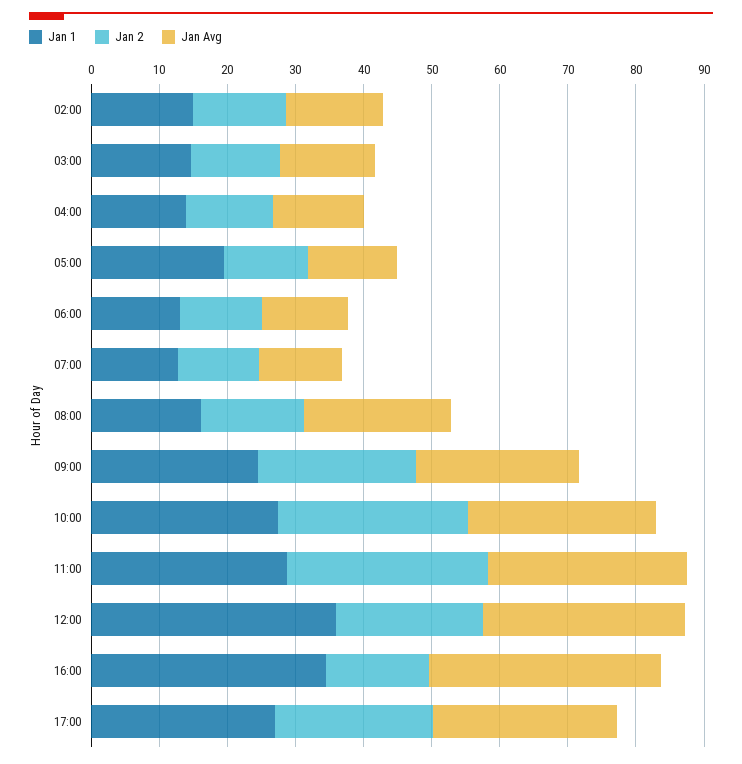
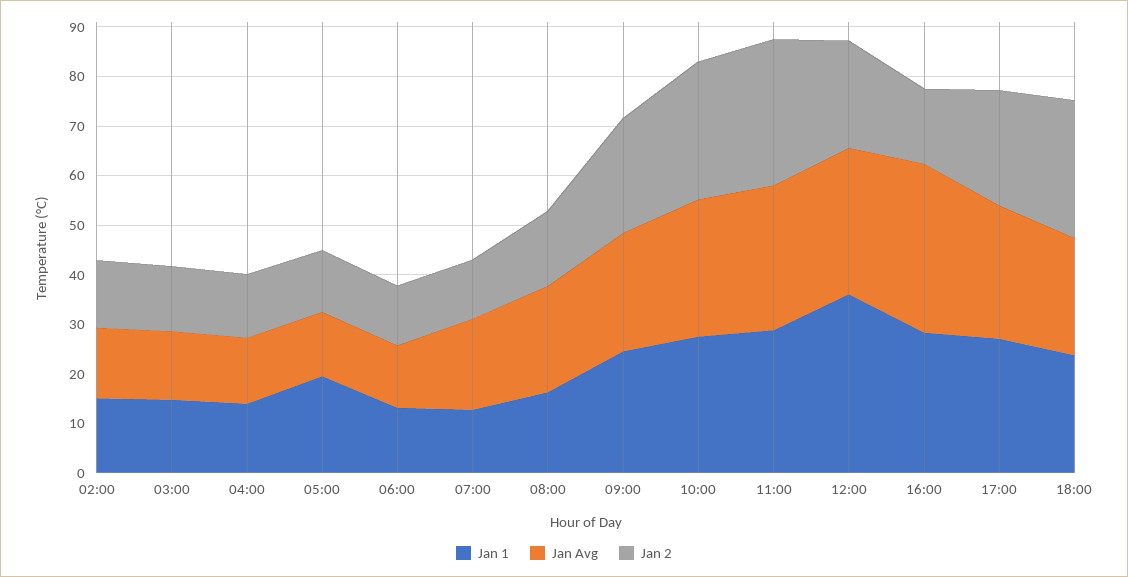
Jan Avg, 07:00: 12 -> 18
Jan 1, 16:00: 34 -> 28
Jan 1, 18:00: none -> 24
Jan Avg, 18:00: none -> 24
Jan 2, 18:00: none -> 28

